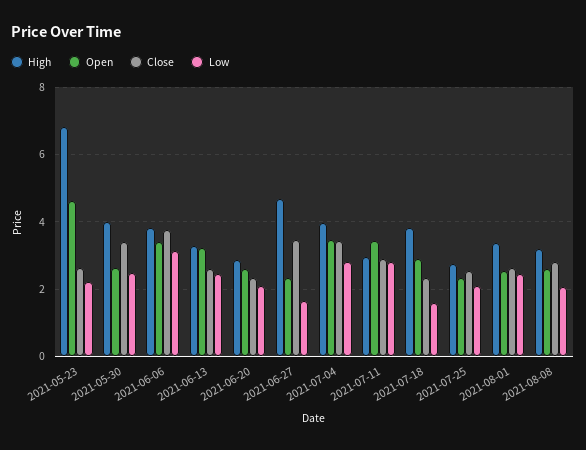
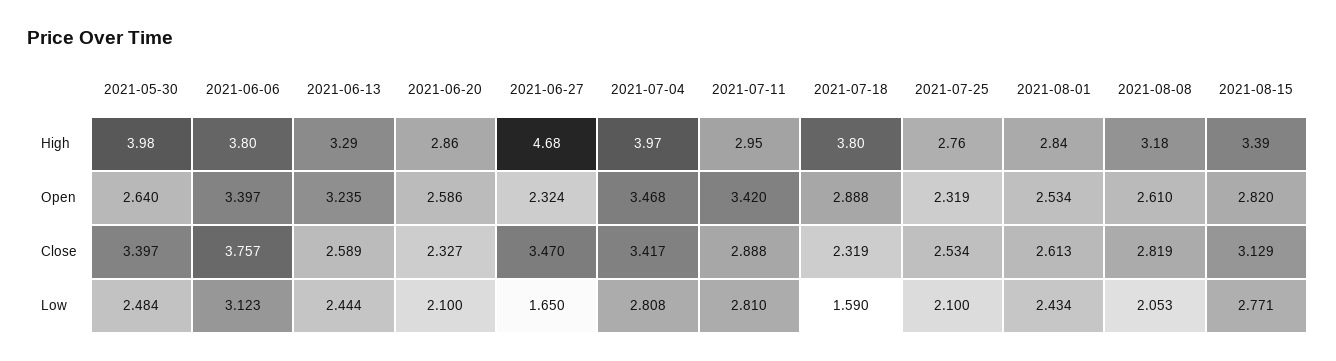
High, 2021-05-23: 6.8 -> none
Open, 2021-05-23: 4.6 -> none
Close, 2021-05-23: 2.6 -> none
Low, 2021-05-23: 2.2 -> none
High, 2021-08-01: 3.4 -> 2.84
High, 2021-08-15: none -> 3.39
Open, 2021-08-15: none -> 2.82
Close, 2021-08-15: none -> 3.129
Low, 2021-08-15: none -> 2.771

